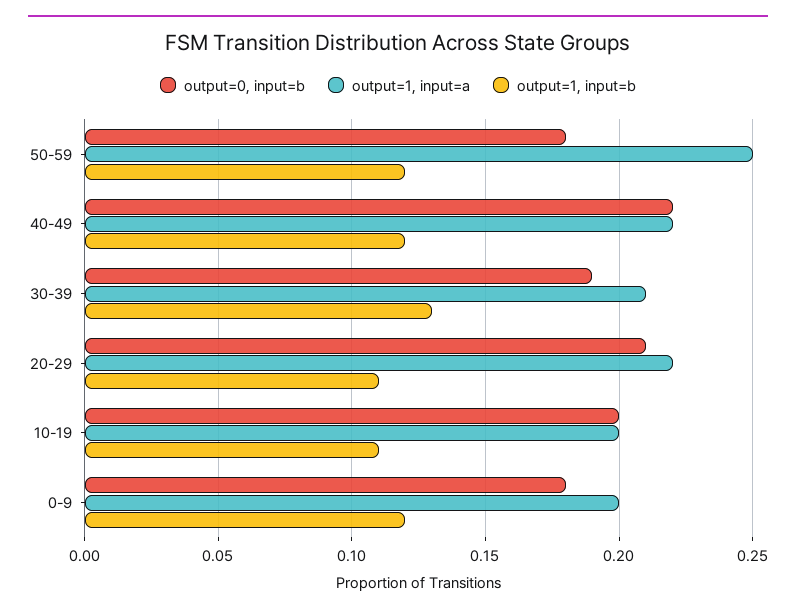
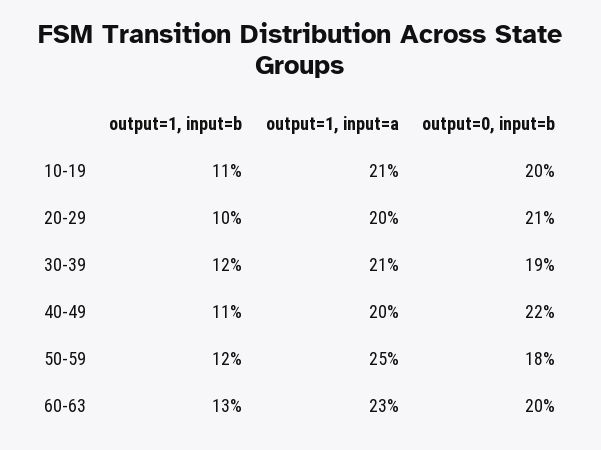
output=1, input=a, 40-49: 0.22 -> 0.2
output=1, input=b, 40-49: 0.12 -> 0.11
output=1, input=b, 30-39: 0.13 -> 0.12
output=1, input=a, 20-29: 0.22 -> 0.2
output=1, input=b, 20-29: 0.11 -> 0.1
output=1, input=a, 10-19: 0.2 -> 0.21
output=0, input=b, 0-9: 0.18 -> none
output=1, input=a, 0-9: 0.2 -> none
output=1, input=b, 0-9: 0.12 -> none
output=1, input=b, 60-63: none -> 0.13
output=1, input=a, 60-63: none -> 0.23
output=0, input=b, 60-63: none -> 0.2

